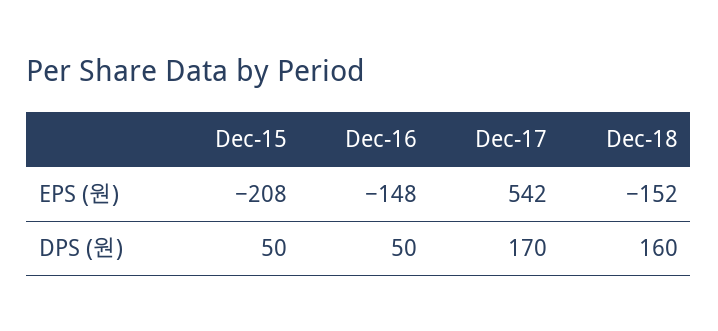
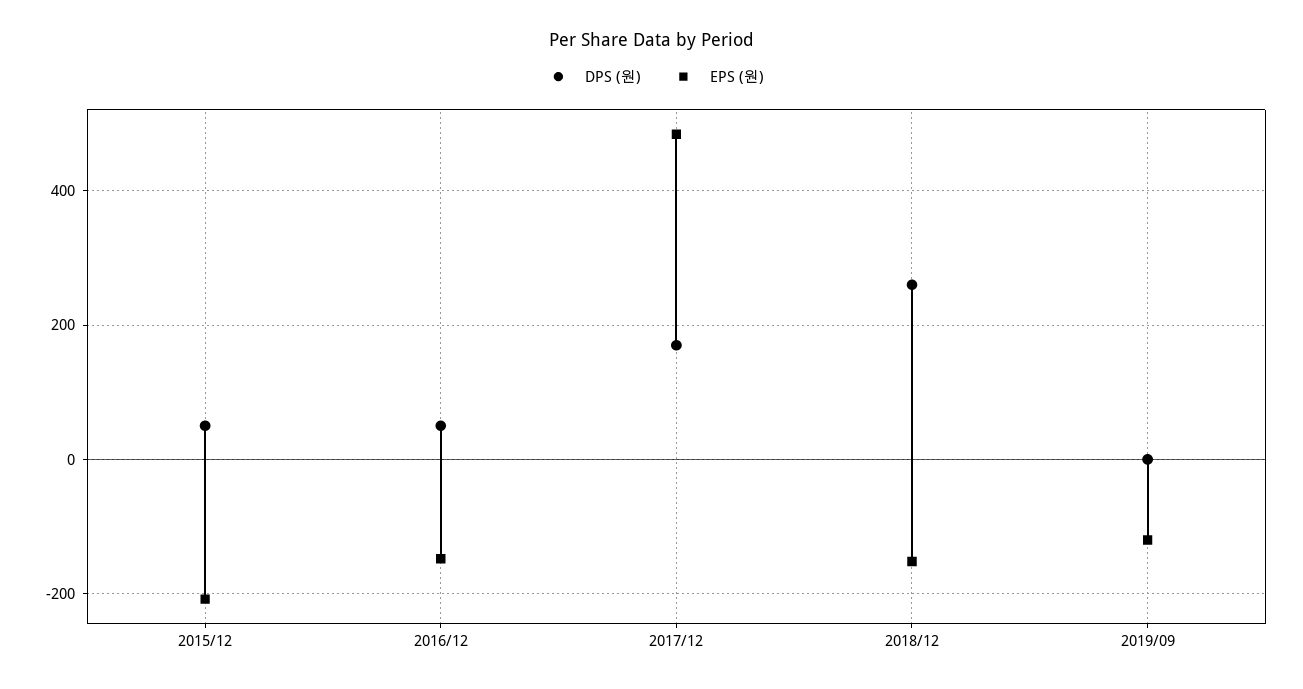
EPS (원), Dec-17: 542 -> 480
DPS (원), Dec-18: 160 -> 260
DPS (원), 2019/09: none -> 0
EPS (원), 2019/09: none -> -120

